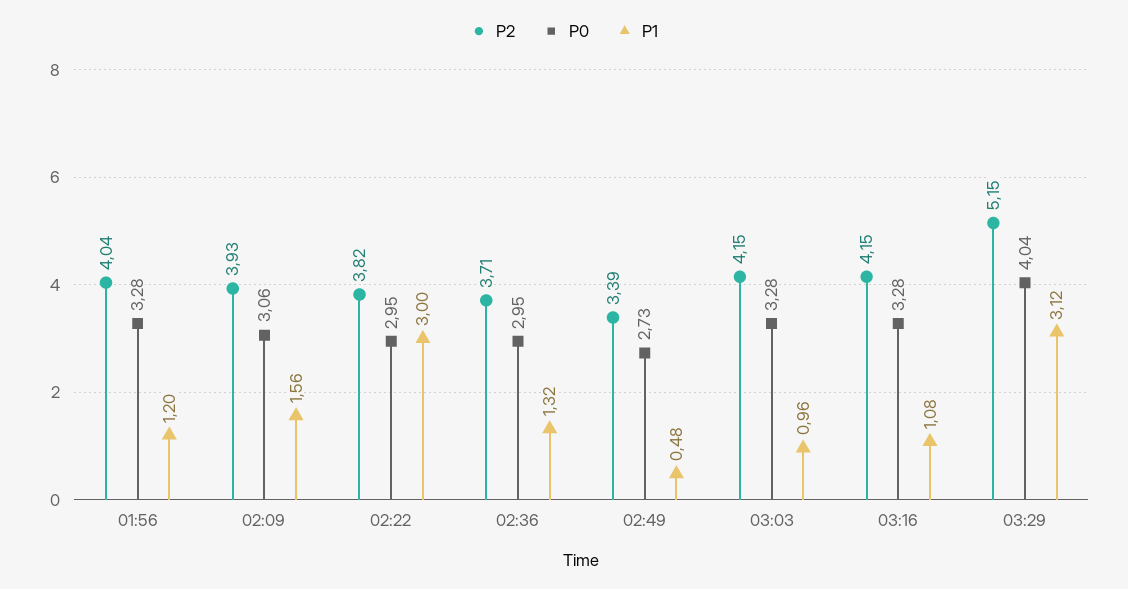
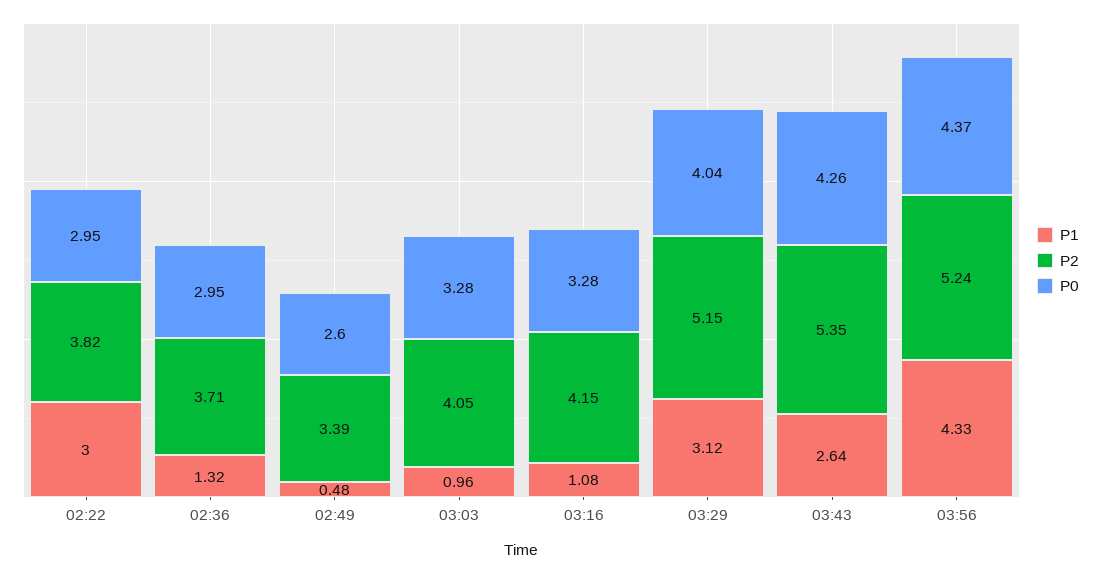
P2, 01:56: 4.04 -> none
P0, 01:56: 3.28 -> none
P1, 01:56: 1.2 -> none
P2, 02:09: 3.93 -> none
P0, 02:09: 3.06 -> none
P1, 02:09: 1.56 -> none
P0, 02:49: 2.73 -> 2.6
P2, 03:03: 4.15 -> 4.05
P1, 03:43: none -> 2.64
P2, 03:43: none -> 5.35
P0, 03:43: none -> 4.26
P1, 03:56: none -> 4.33
P2, 03:56: none -> 5.24
P0, 03:56: none -> 4.37

